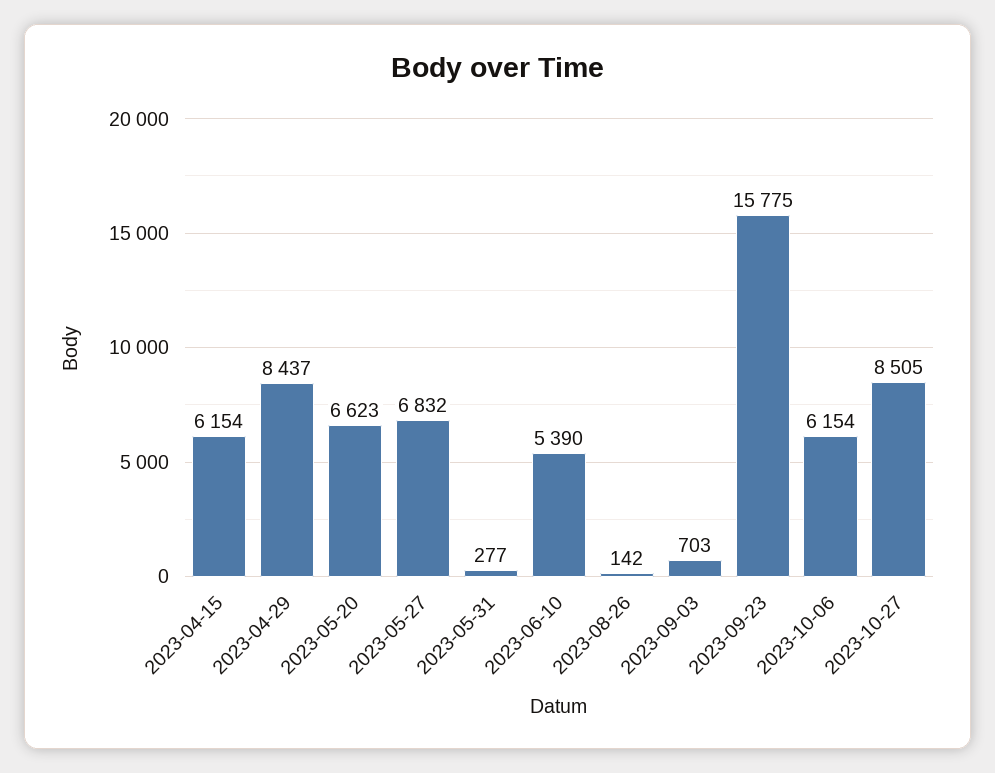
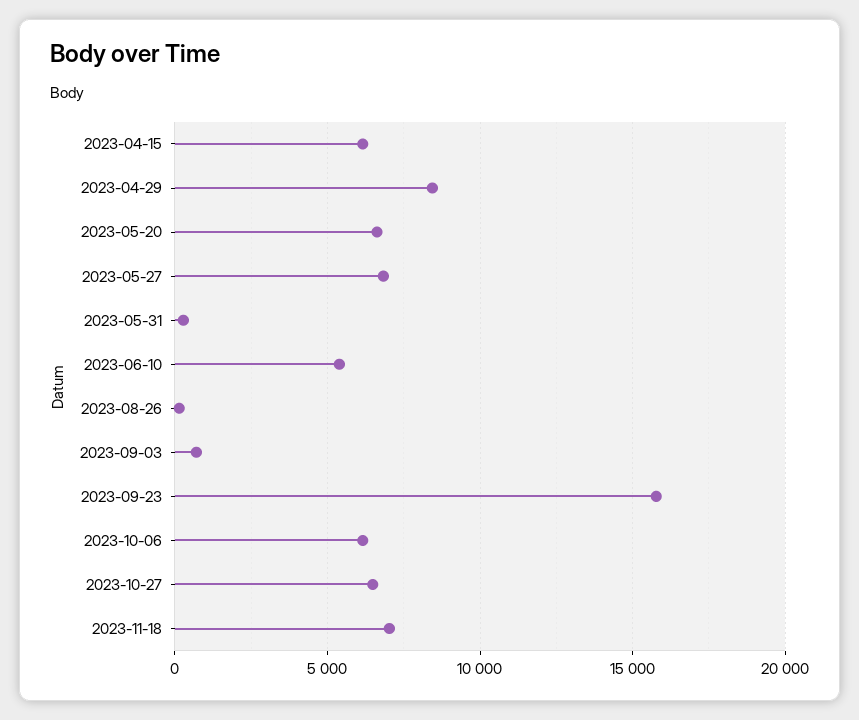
2023-10-27: 8505 -> 6500
2023-11-18: none -> 7000

